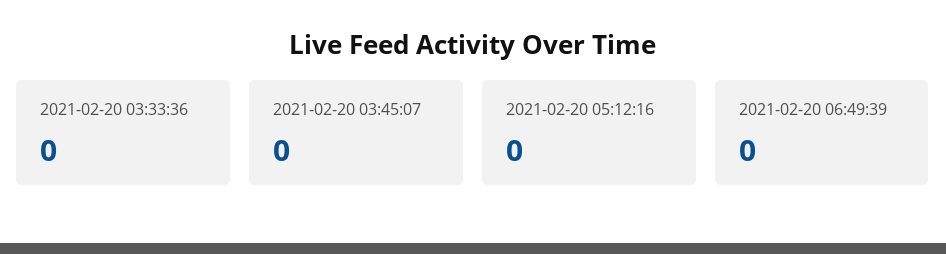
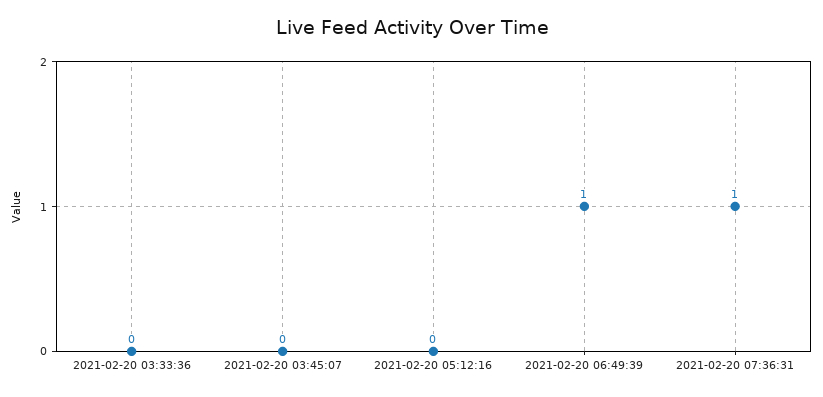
2021-02-20 06:49:39: 0 -> 1
2021-02-20 07:36:31: none -> 1

